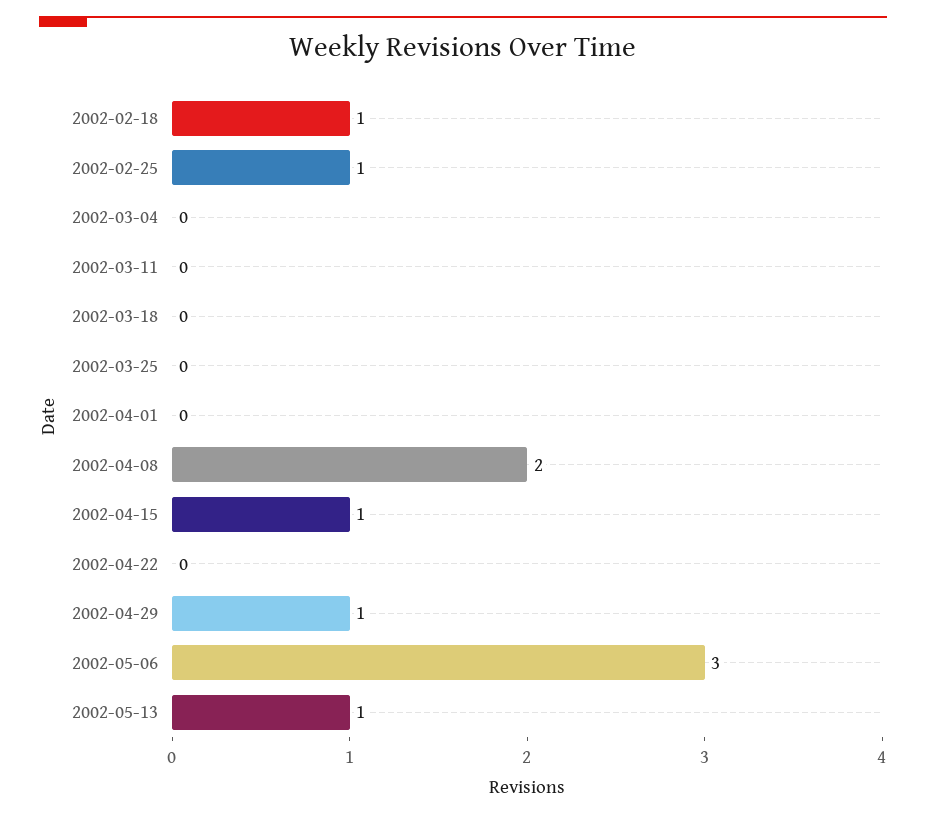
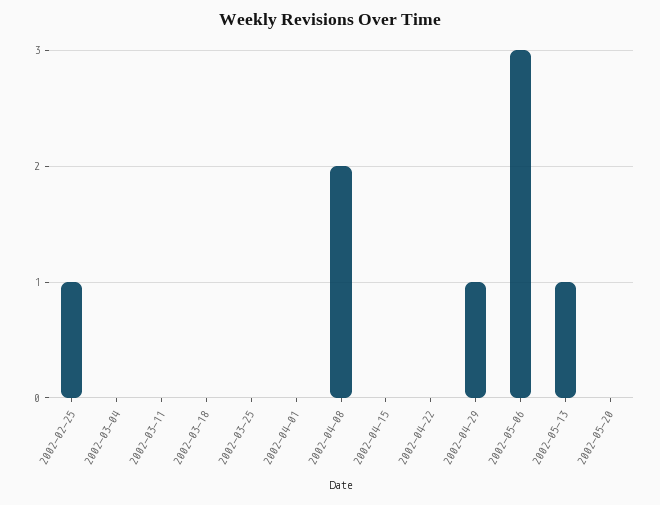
2002-02-18: 1 -> none
2002-04-15: 1 -> 0
2002-05-20: none -> 0

